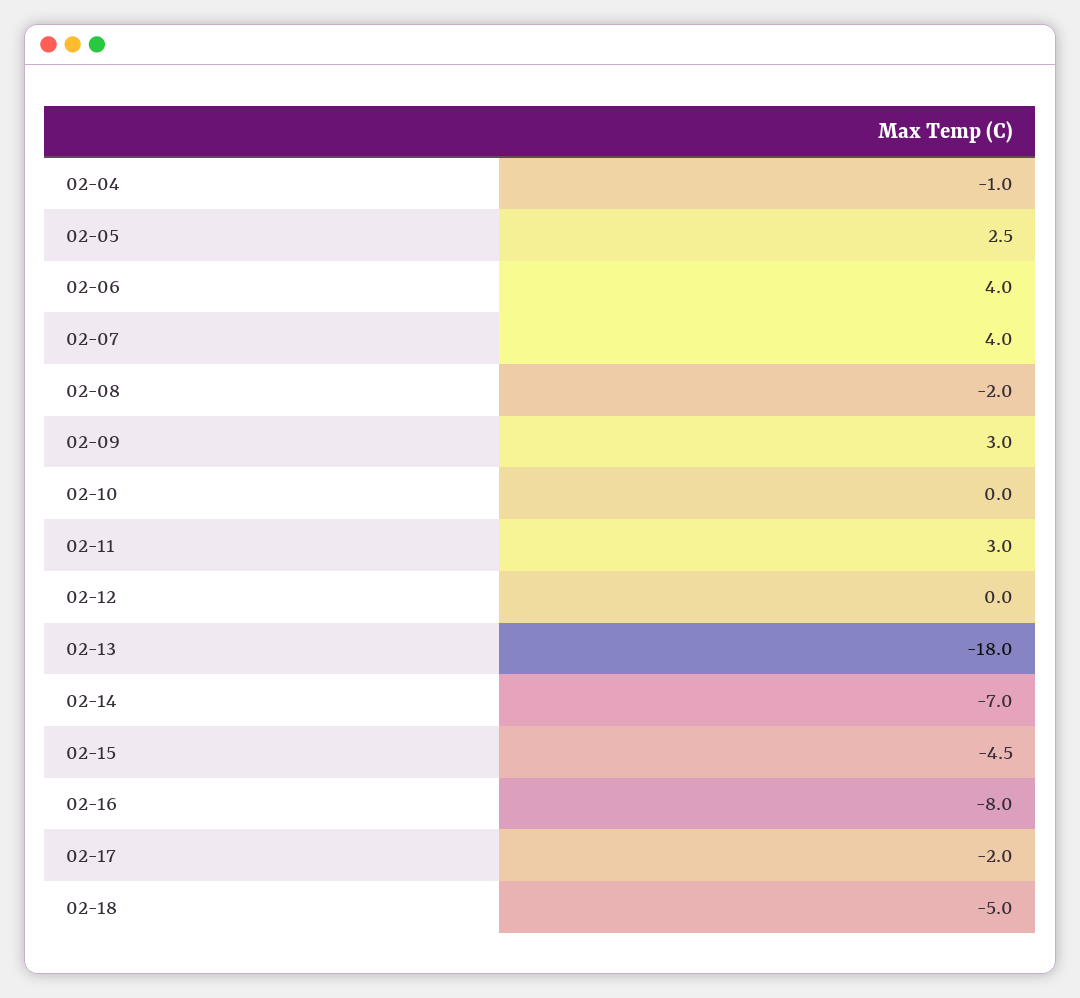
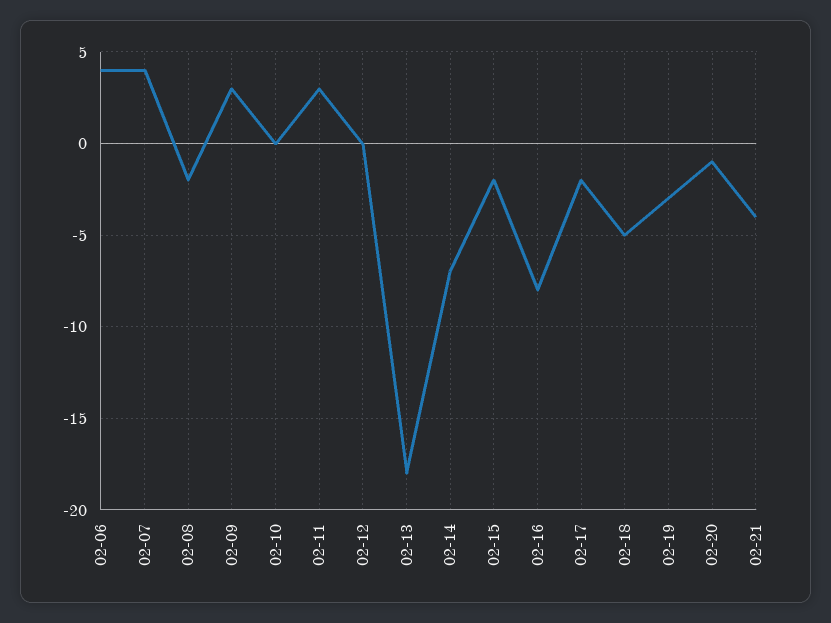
02-04: -1 -> none
02-05: 2.5 -> none
02-15: -4.5 -> -2
02-19: none -> -3
02-20: none -> -1
02-21: none -> -4

